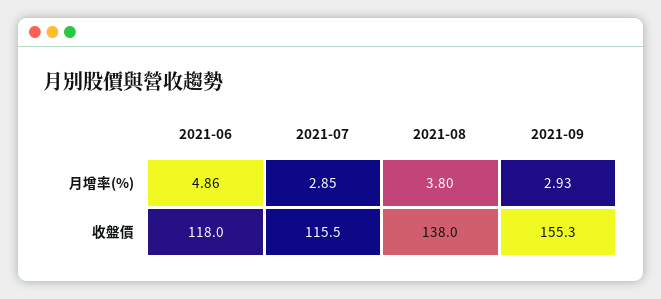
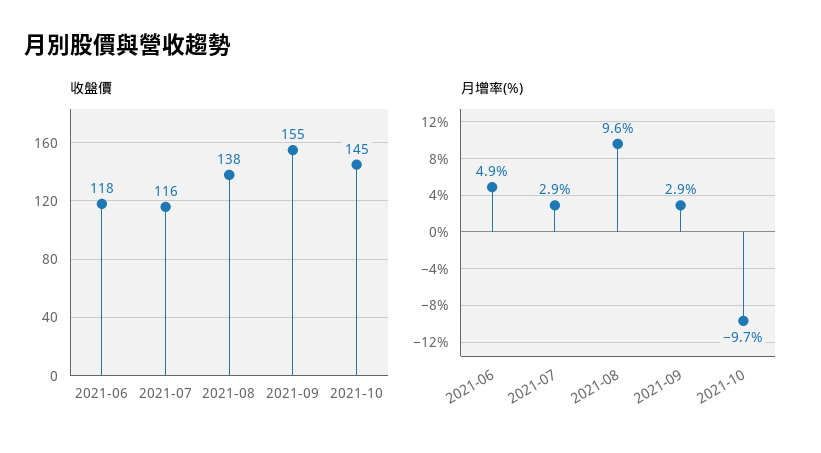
月增率(%), 2021-08: 3.8 -> 9.6
收盤價, 2021-10: none -> 145
月增率(%), 2021-10: none -> -9.7

